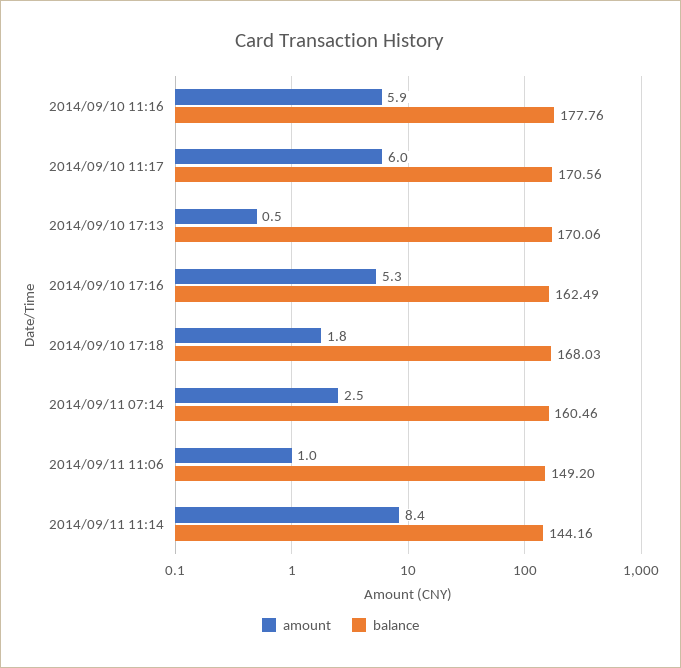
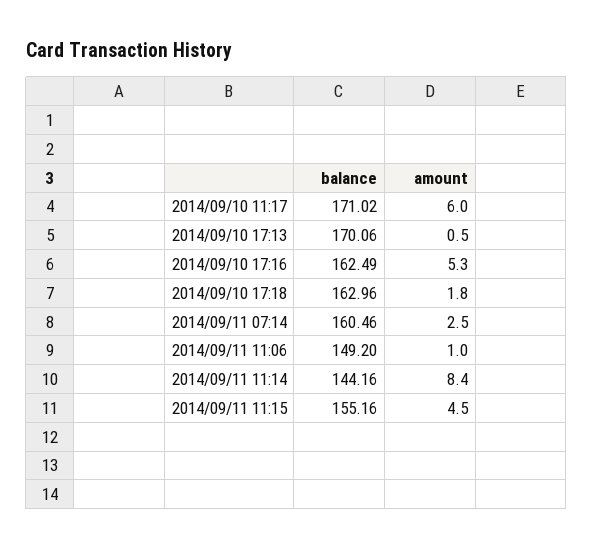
amount, 2014/09/10 11:16: 5.9 -> none
balance, 2014/09/10 11:16: 177.76 -> none
balance, 2014/09/10 11:17: 170.56 -> 171.02
balance, 2014/09/10 17:18: 168.03 -> 162.96
balance, 2014/09/11 11:15: none -> 155.16
amount, 2014/09/11 11:15: none -> 4.5

